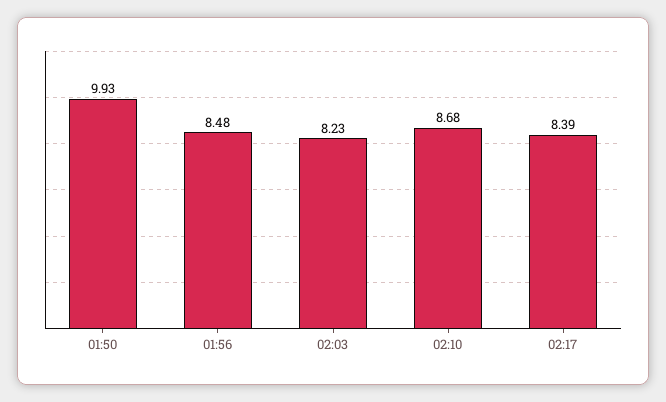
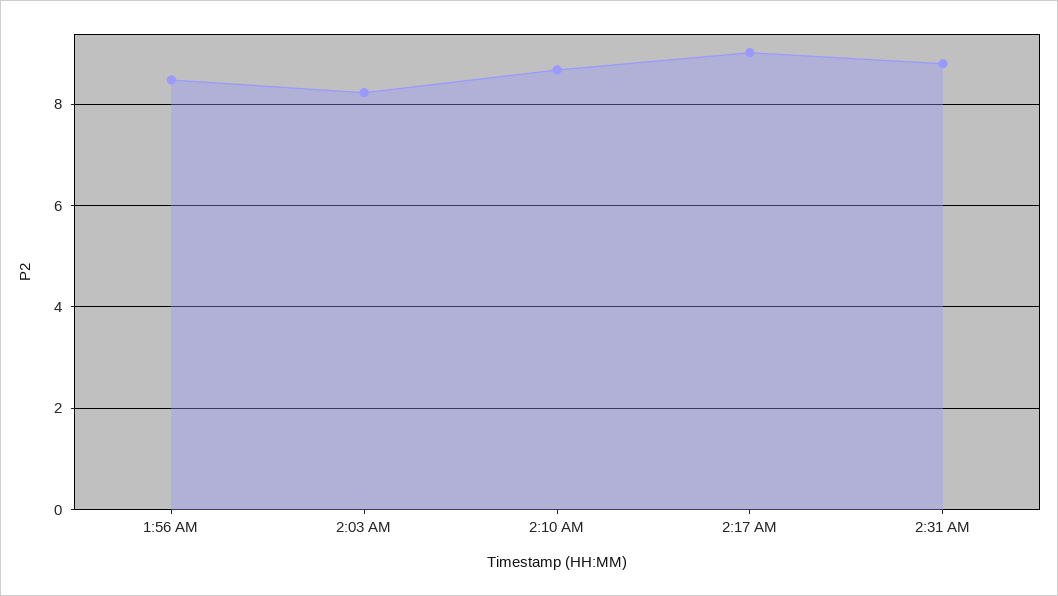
01:50: 9.93 -> none
02:17: 8.39 -> 9
2:31 AM: none -> 8.8

